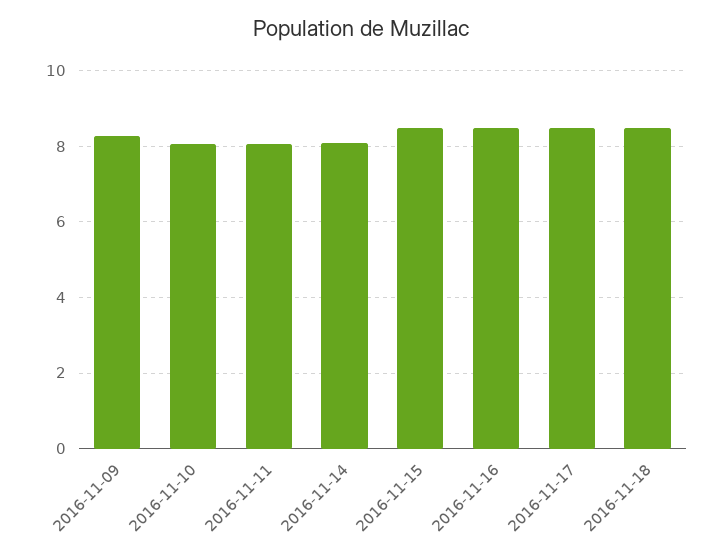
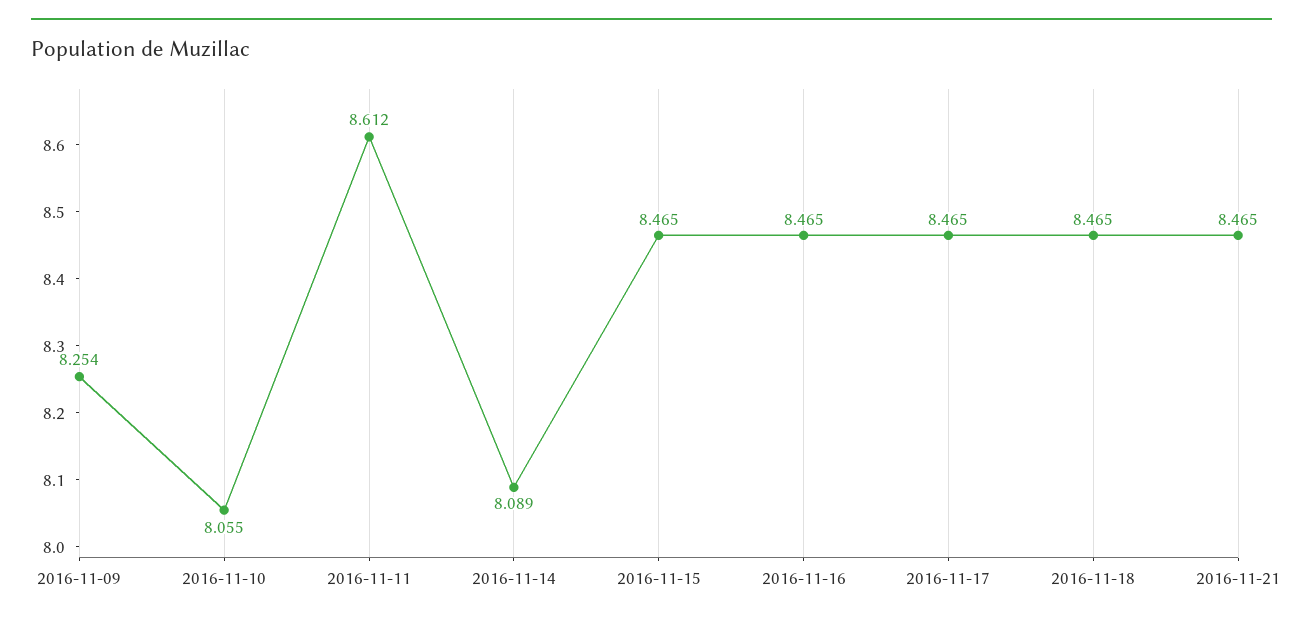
2016-11-11: 8 -> 8.612
2016-11-21: none -> 8.465

